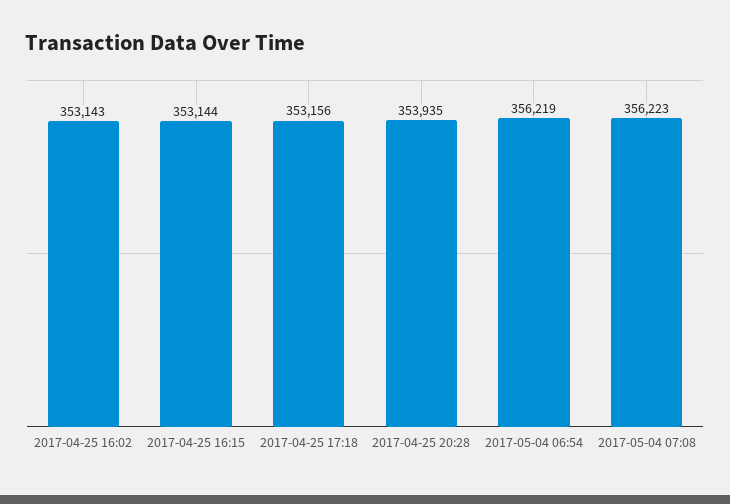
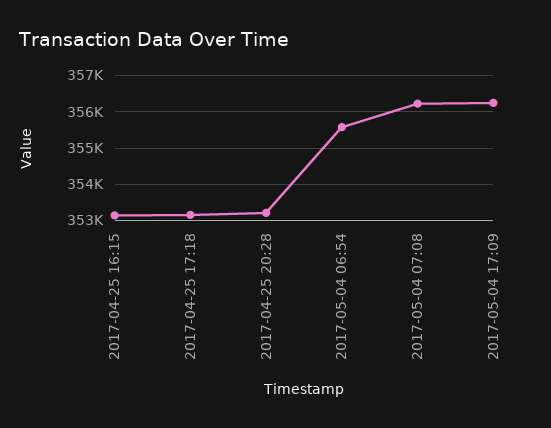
2017-04-25 16:02: 353143 -> none
2017-04-25 20:28: 353935 -> 353200
2017-05-04 06:54: 356219 -> 355600
2017-05-04 17:09: none -> 356200

